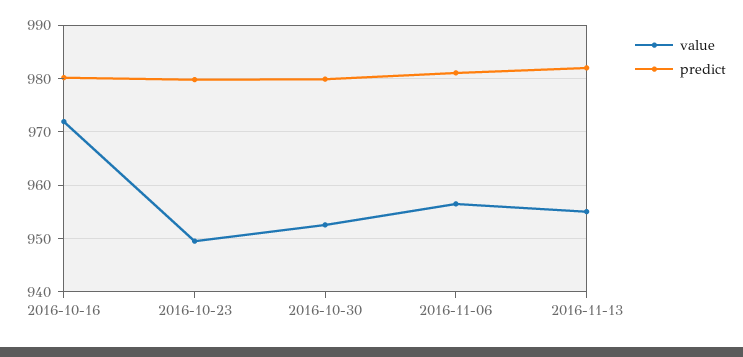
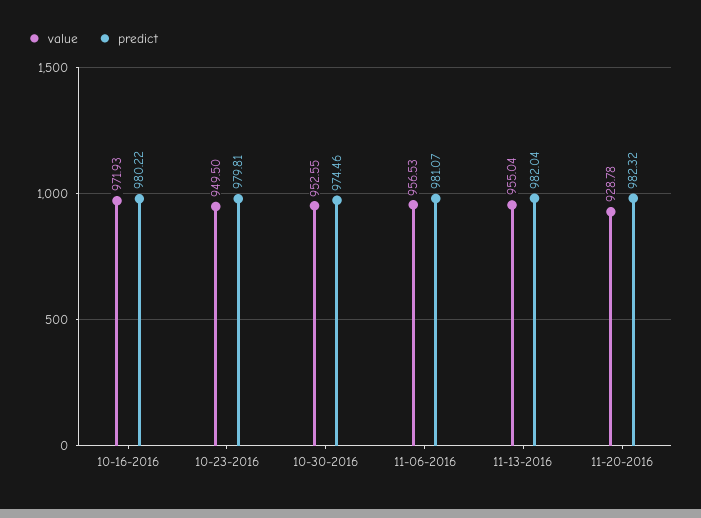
predict, 2016-10-30: 980 -> 974.46
value, 11-20-2016: none -> 928.78
predict, 11-20-2016: none -> 982.32

